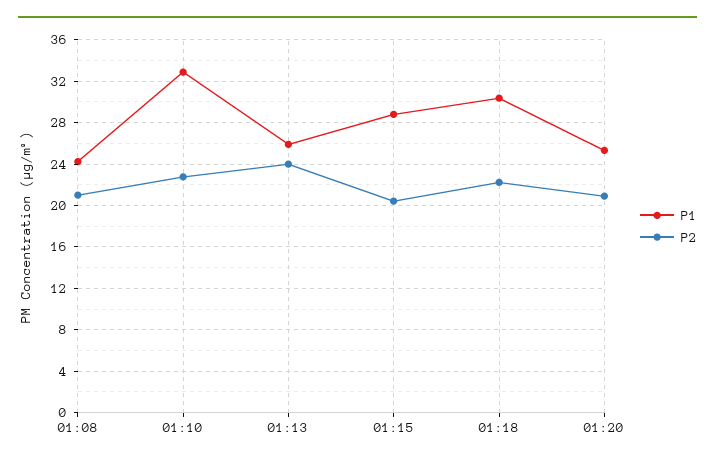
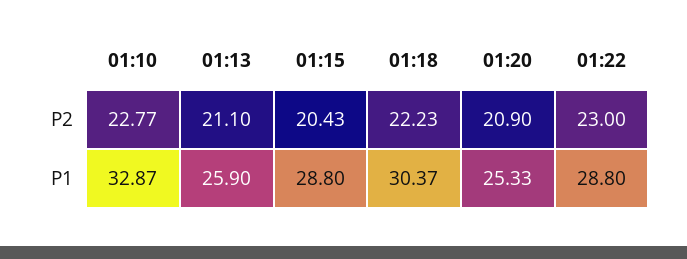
P1, 01:08: 24 -> none
P2, 01:08: 21 -> none
P2, 01:13: 24 -> 21.1
P2, 01:22: none -> 23
P1, 01:22: none -> 28.8

